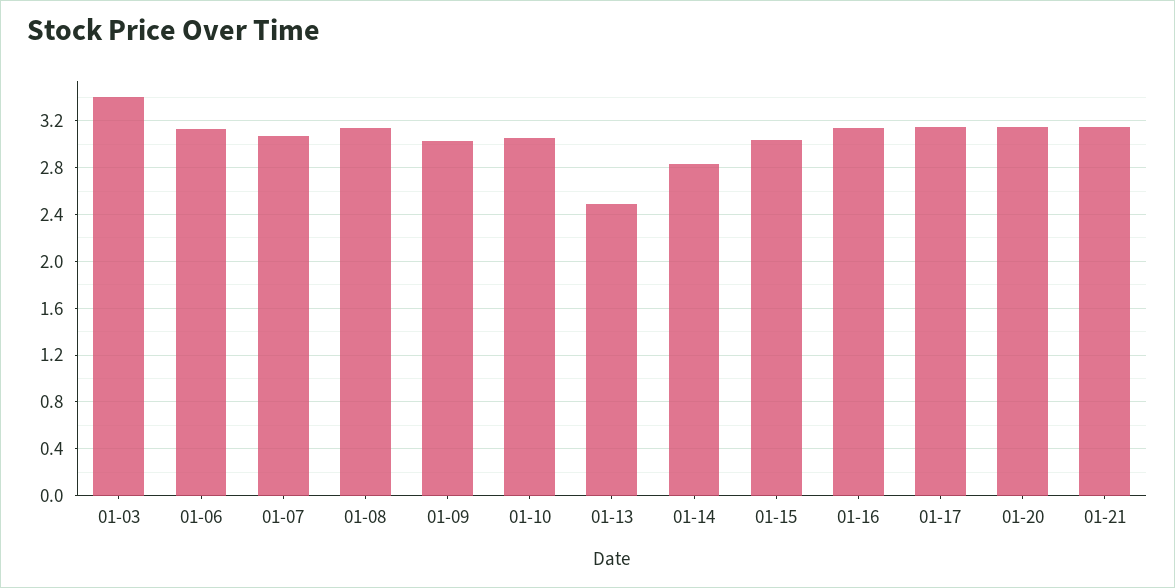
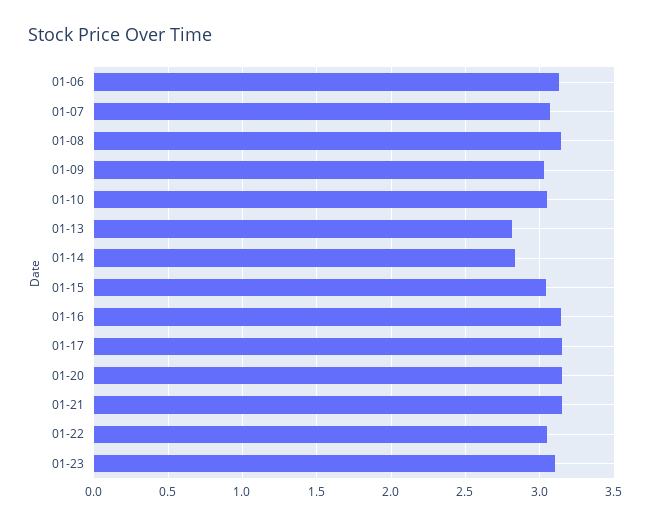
01-03: 3.4 -> none
01-13: 2.5 -> 2.8
01-22: none -> 3.05
01-23: none -> 3.1

